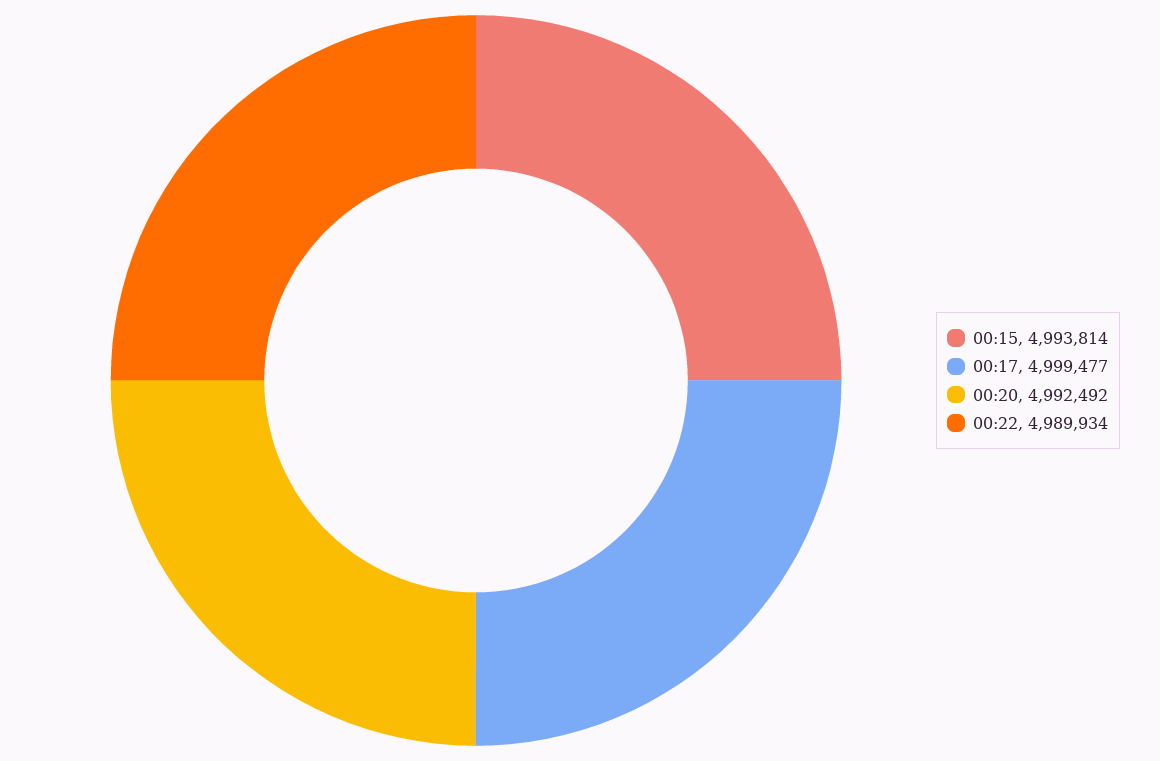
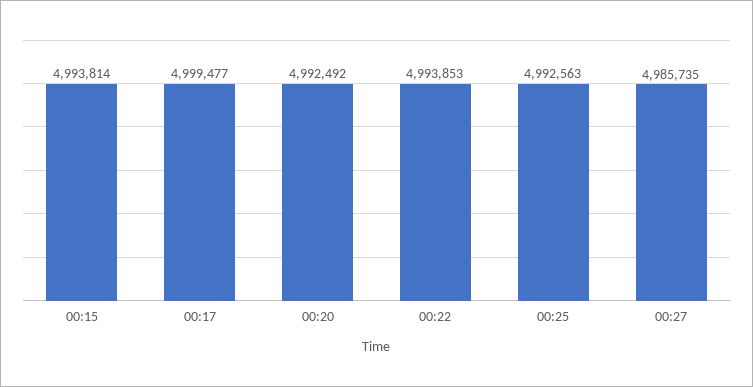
00:22: 4989934 -> 4993853
00:25: none -> 4992563
00:27: none -> 4985735

